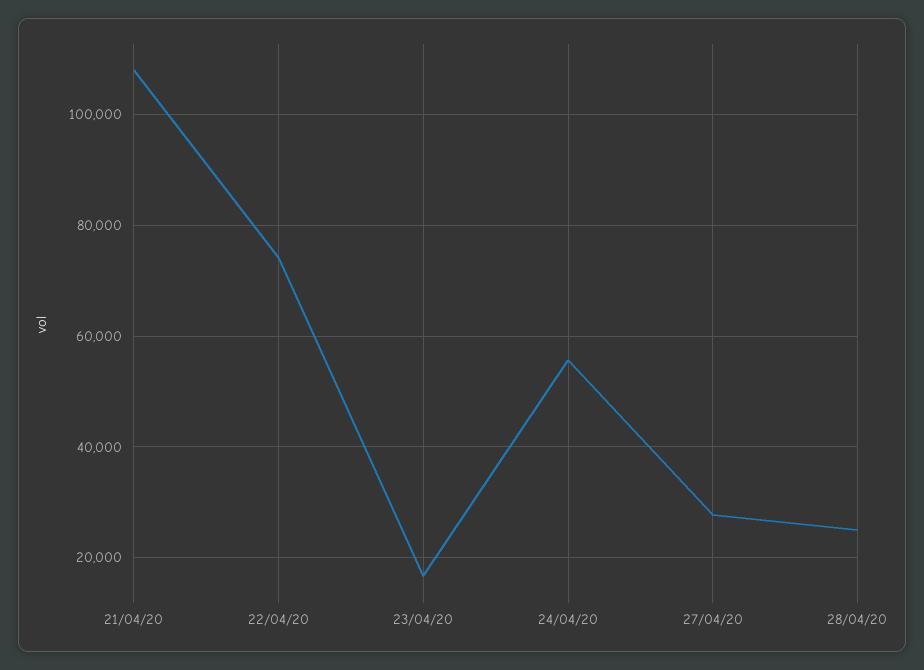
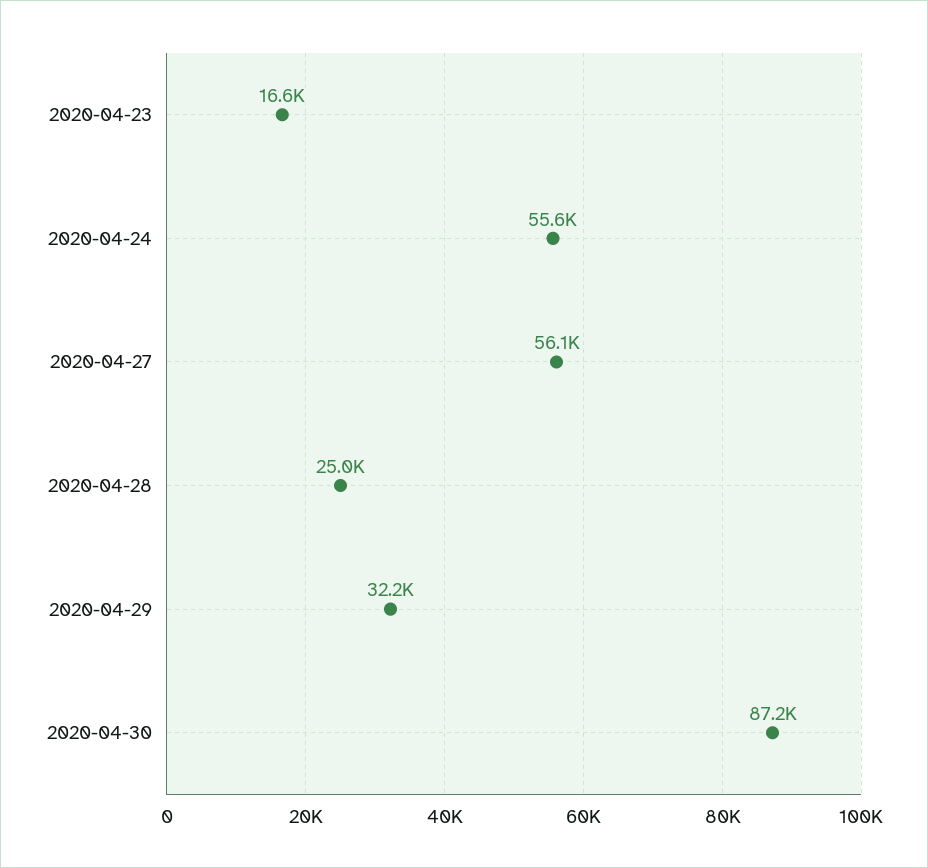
21/04/20: 108000 -> none
22/04/20: 74000 -> none
27/04/20: 28000 -> 56100
2020-04-29: none -> 32200
2020-04-30: none -> 87200

